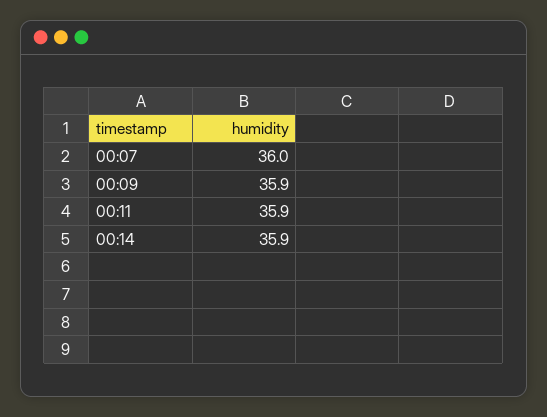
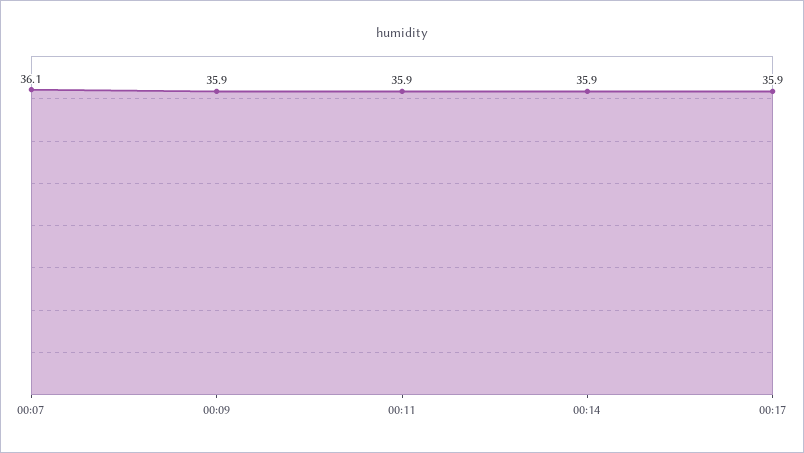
00:07: 36 -> 36.1
00:17: none -> 35.9

